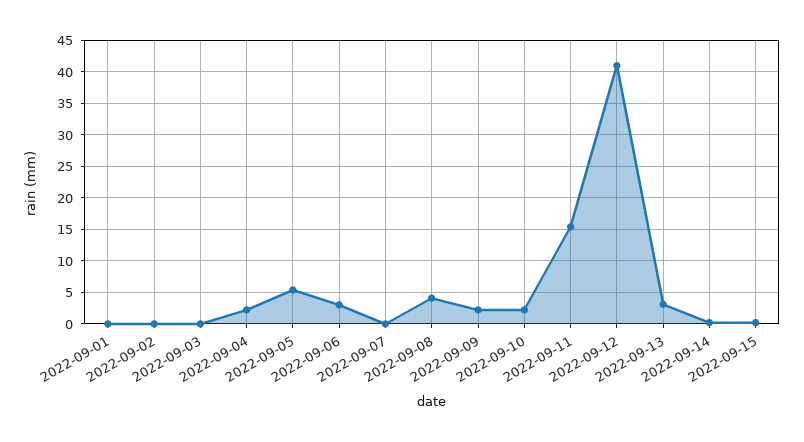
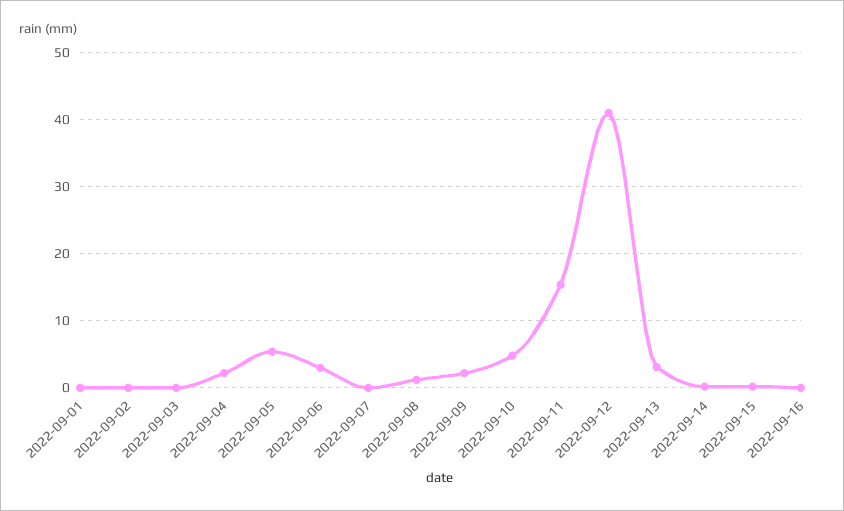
2022-09-08: 4 -> 1
2022-09-10: 2 -> 5
2022-09-16: none -> 0

